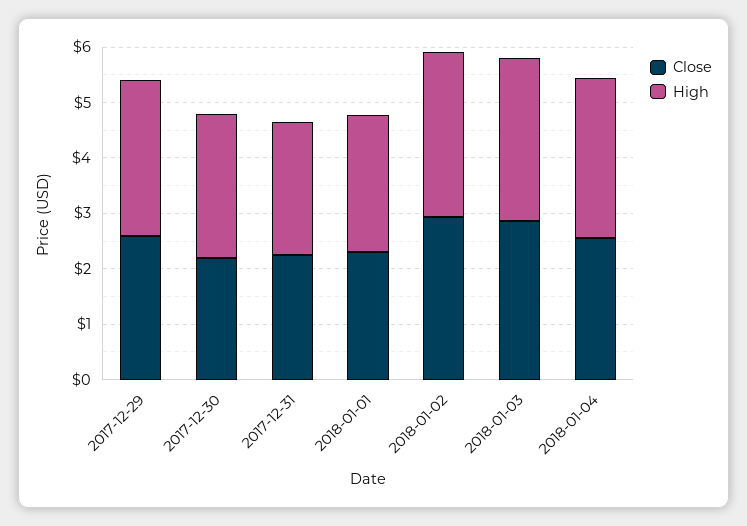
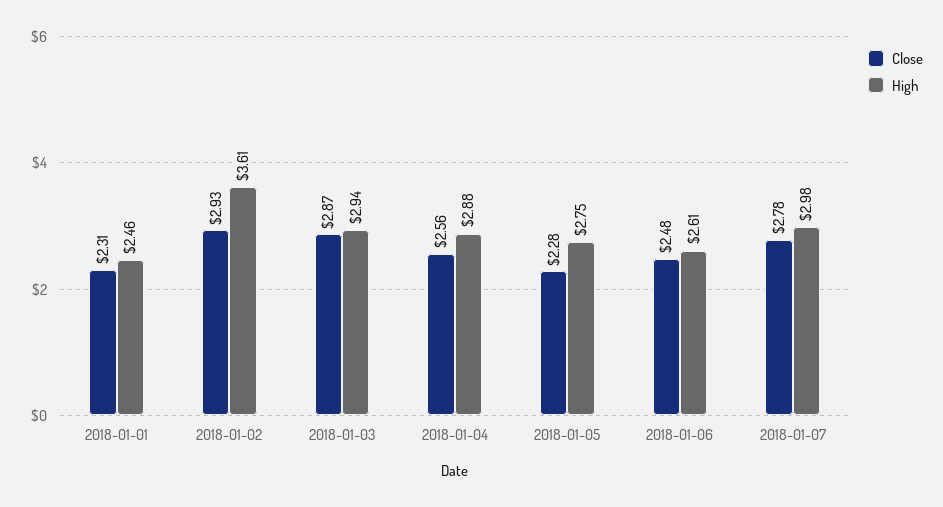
Close, 2017-12-29: 2.6 -> none
High, 2017-12-29: 2.8 -> none
Close, 2017-12-30: 2.2 -> none
High, 2017-12-30: 2.6 -> none
Close, 2017-12-31: 2.2 -> none
High, 2017-12-31: 2.4 -> none
High, 2018-01-02: 3 -> 3.61
Close, 2018-01-05: none -> 2.28
High, 2018-01-05: none -> 2.75
Close, 2018-01-06: none -> 2.48
High, 2018-01-06: none -> 2.61
Close, 2018-01-07: none -> 2.78
High, 2018-01-07: none -> 2.98

